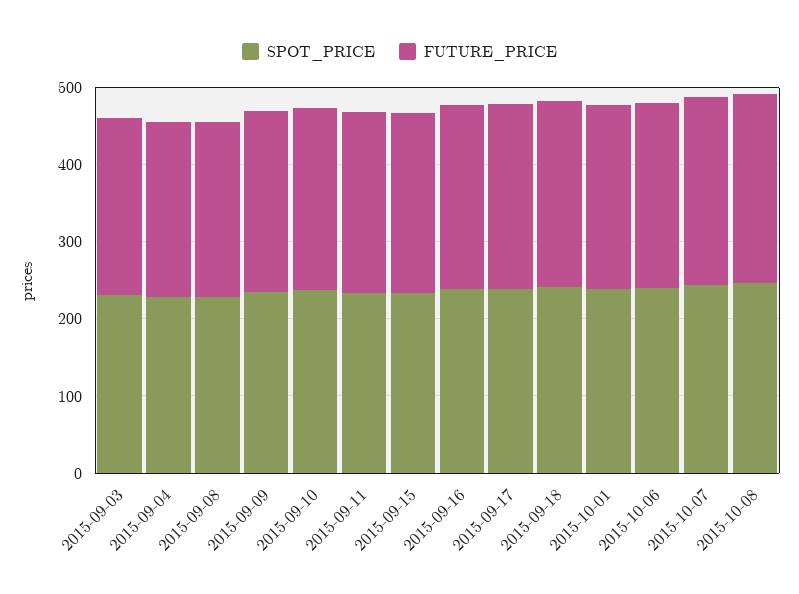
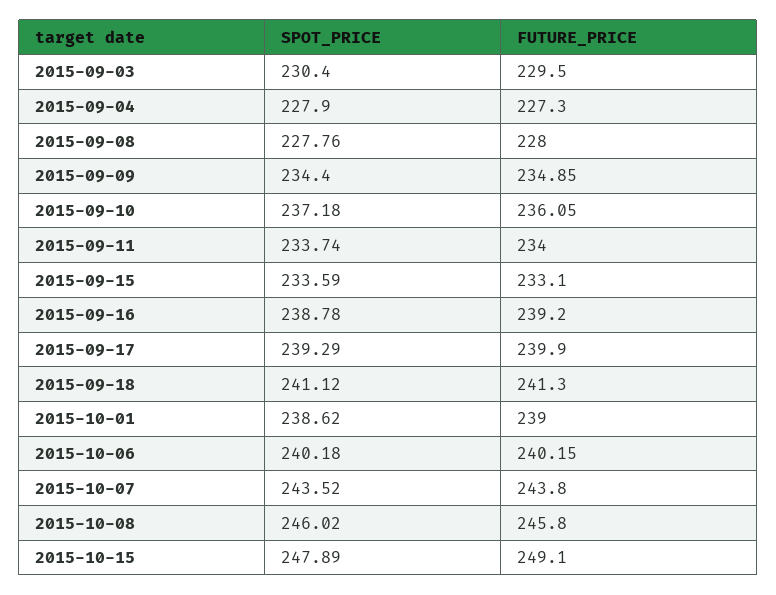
SPOT_PRICE, 2015-10-15: none -> 247.89
FUTURE_PRICE, 2015-10-15: none -> 249.1

